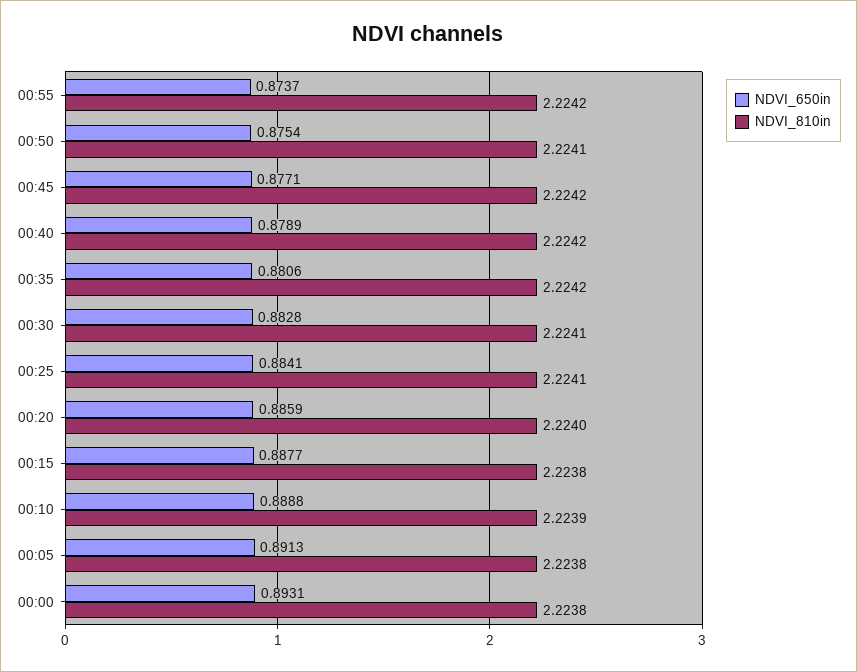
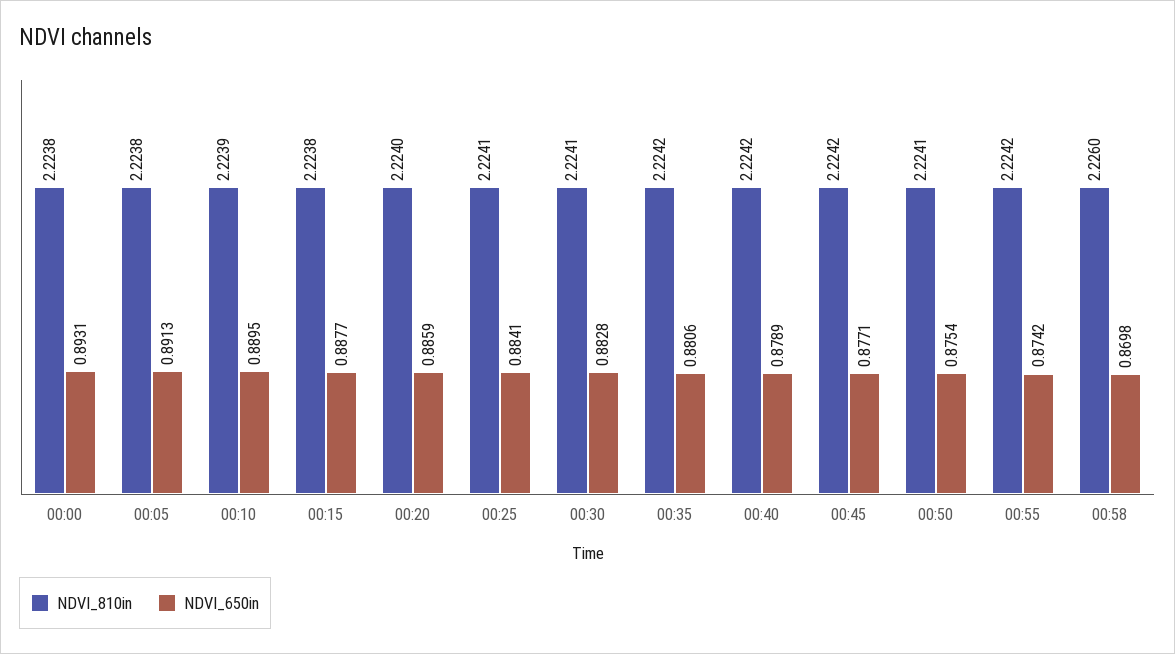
NDVI_650in, 00:55: 0.8737 -> 0.8742
NDVI_650in, 00:10: 0.8888 -> 0.8895
NDVI_810in, 00:58: none -> 2.226
NDVI_650in, 00:58: none -> 0.8698

